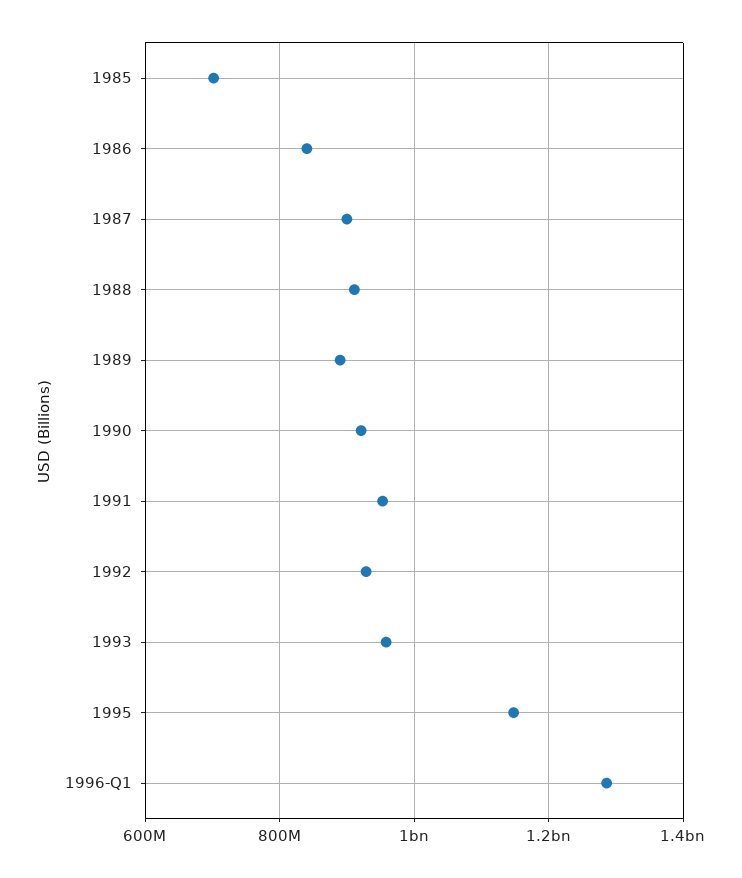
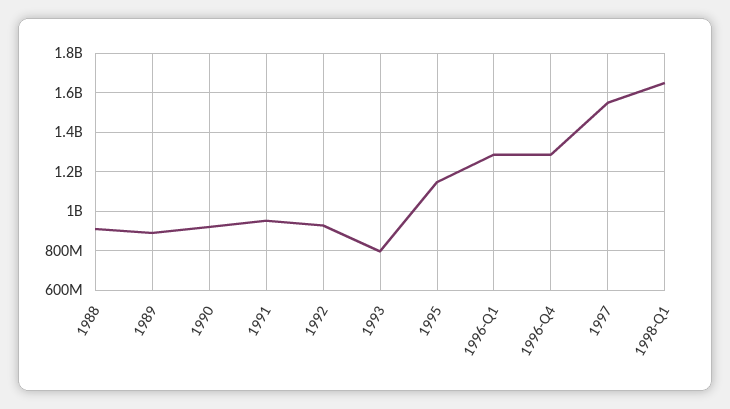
1985: 700000000 -> none
1986: 840000000 -> none
1987: 900000000 -> none
1993: 960000000 -> 800000000
1996-Q4: none -> 1300000000
1997: none -> 1550000000
1998-Q1: none -> 1650000000

